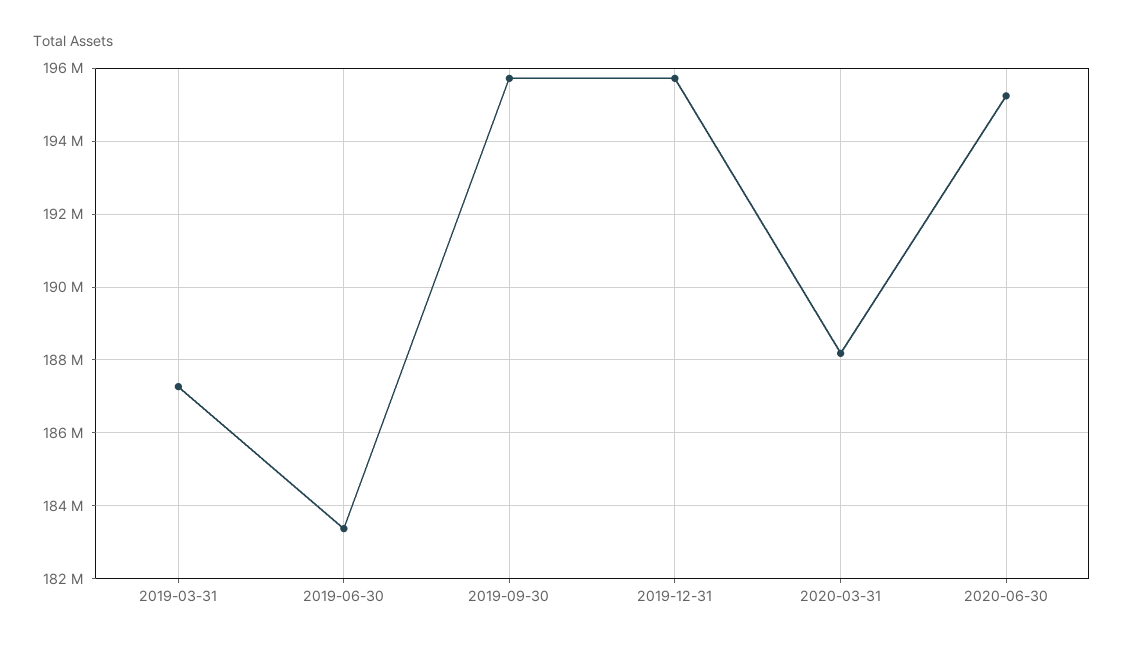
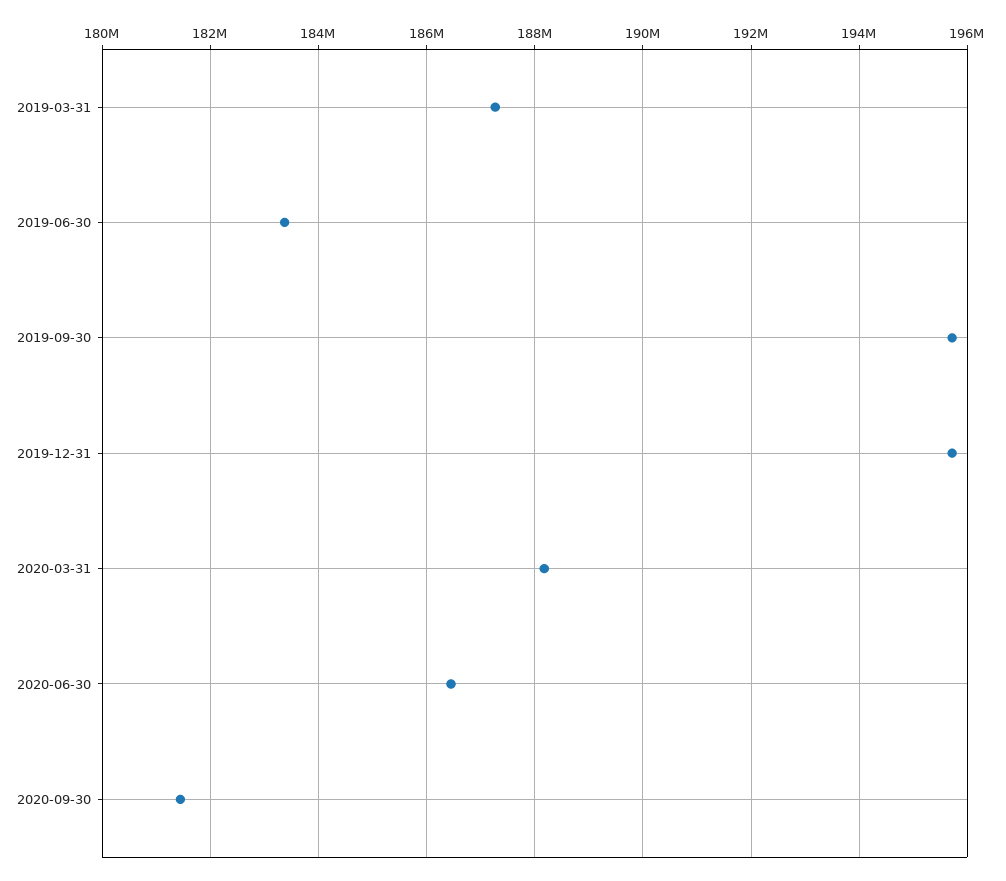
2020-06-30: 195200000 -> 186400000
2020-09-30: none -> 181400000

